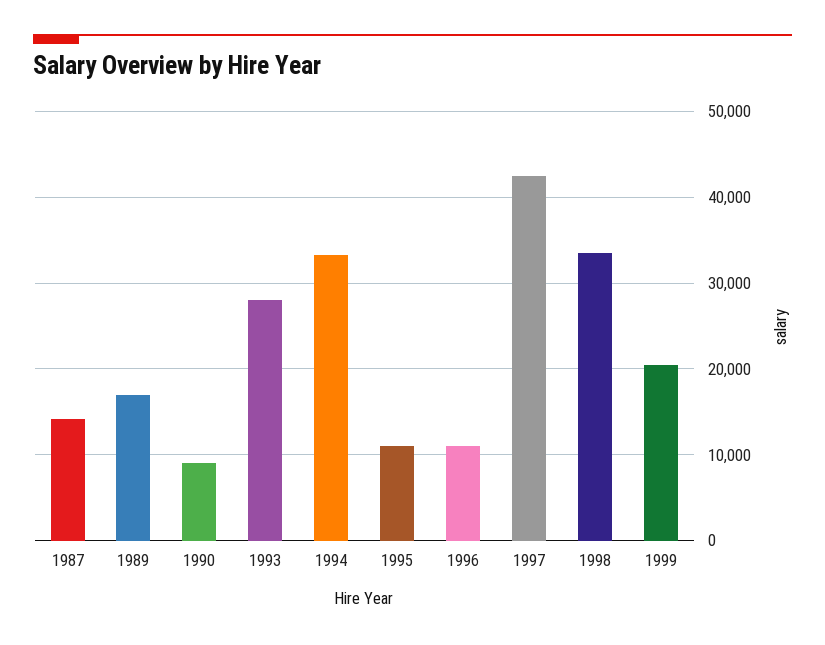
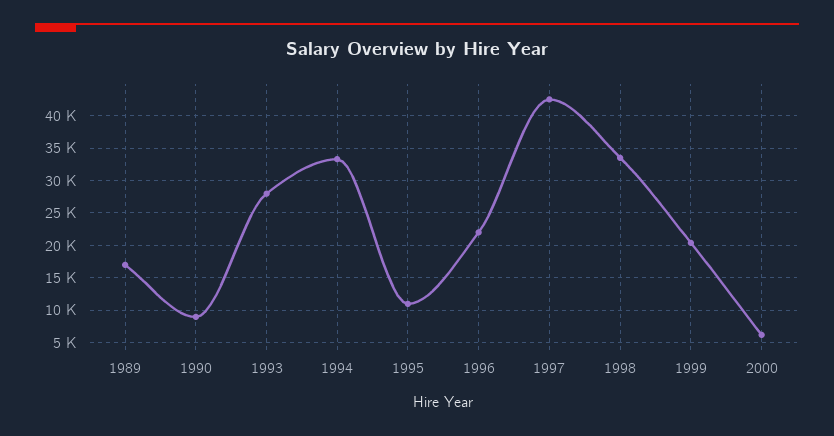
1987: 14000 -> none
1996: 11000 -> 22000
2000: none -> 6000

